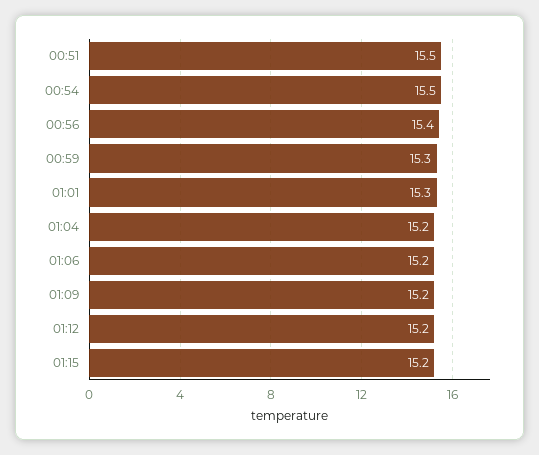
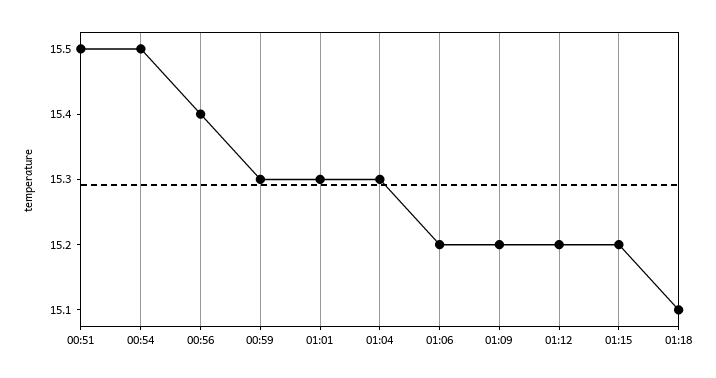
01:04: 15.2 -> 15.3
01:18: none -> 15.1

